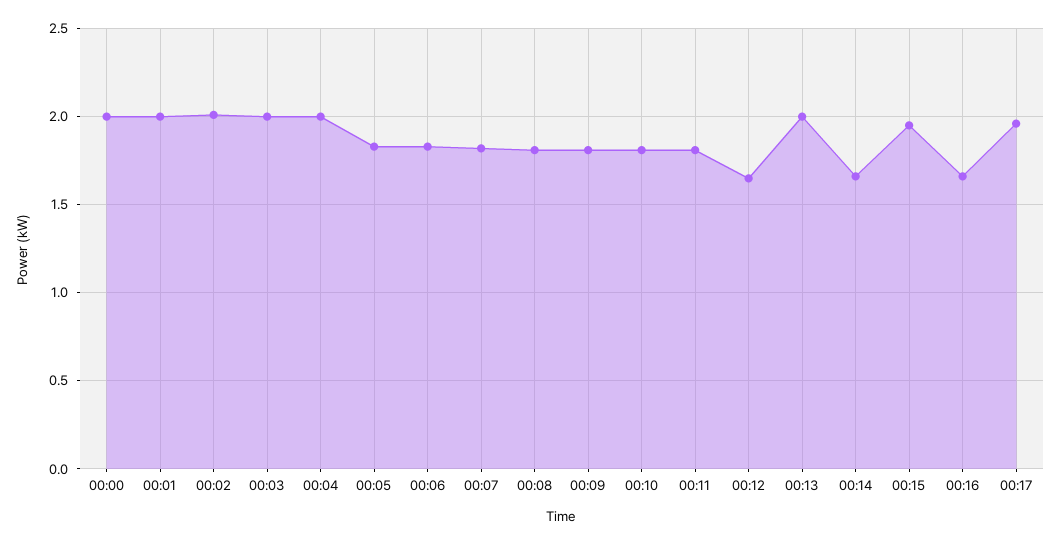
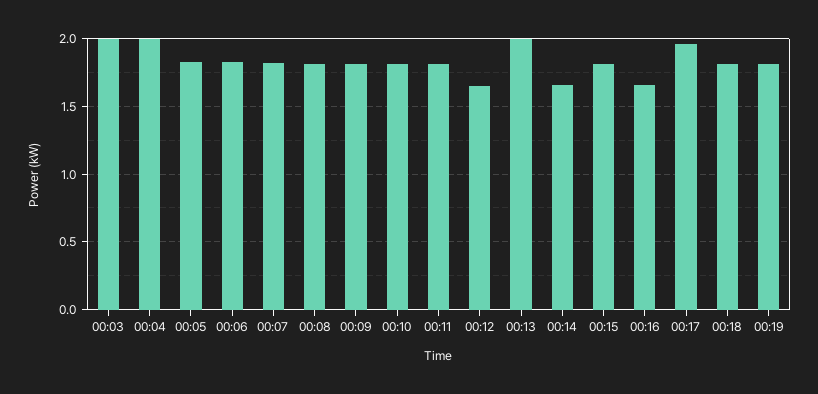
00:00: 2 -> none
00:01: 2 -> none
00:02: 2 -> none
00:15: 1.95 -> 1.8
00:18: none -> 1.8
00:19: none -> 1.8

